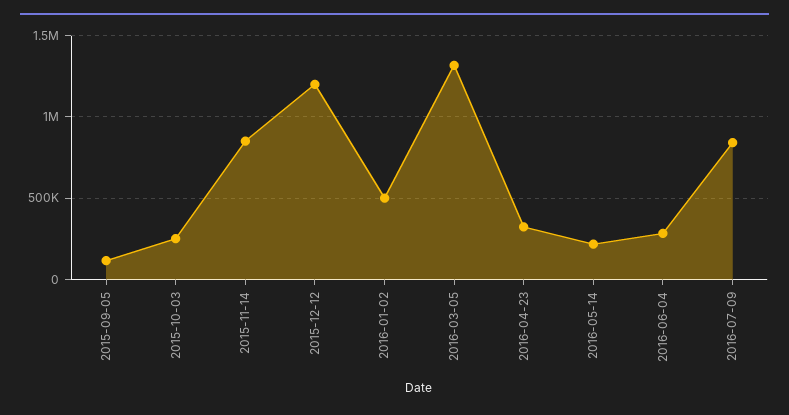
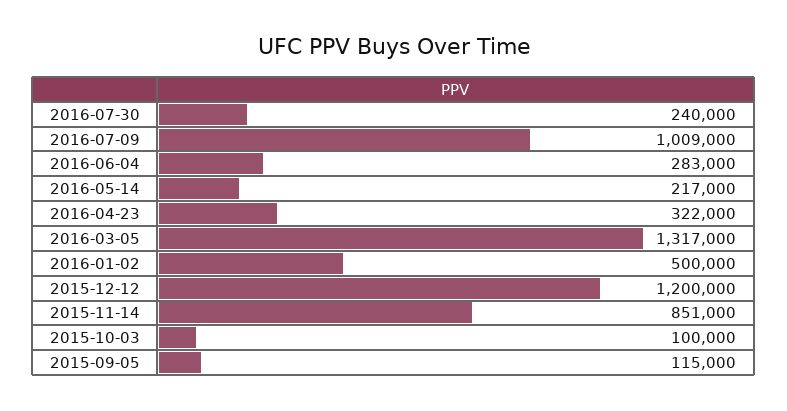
2015-10-03: 250000 -> 100000
2016-07-09: 850000 -> 1009000
2016-07-30: none -> 240000

